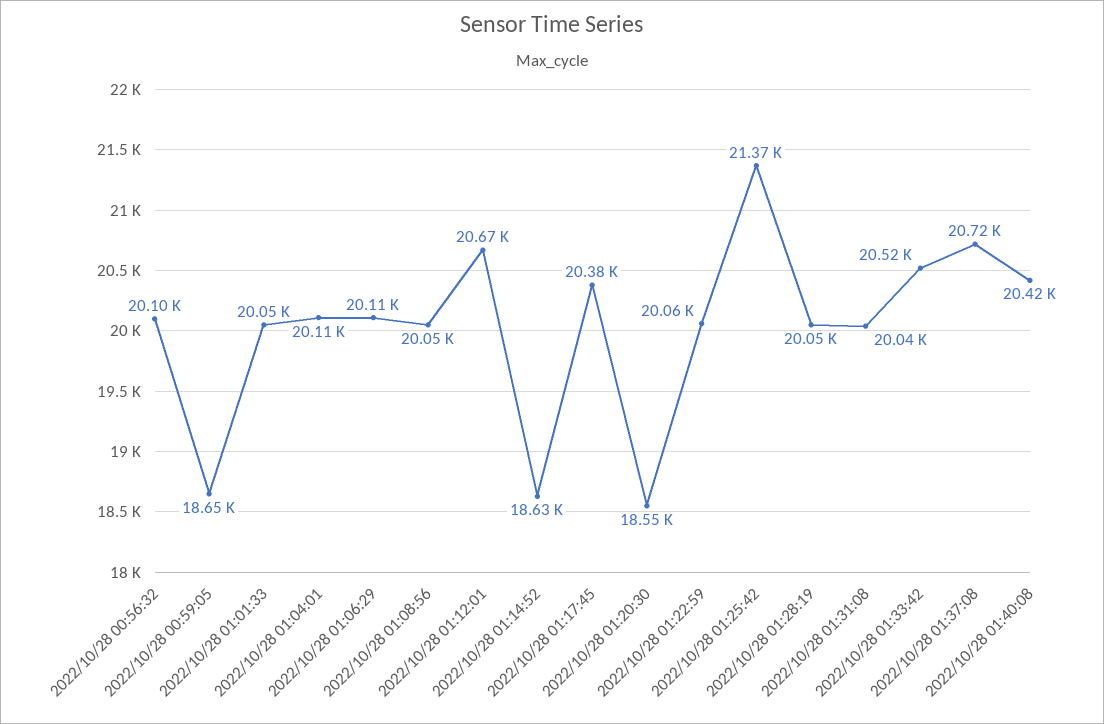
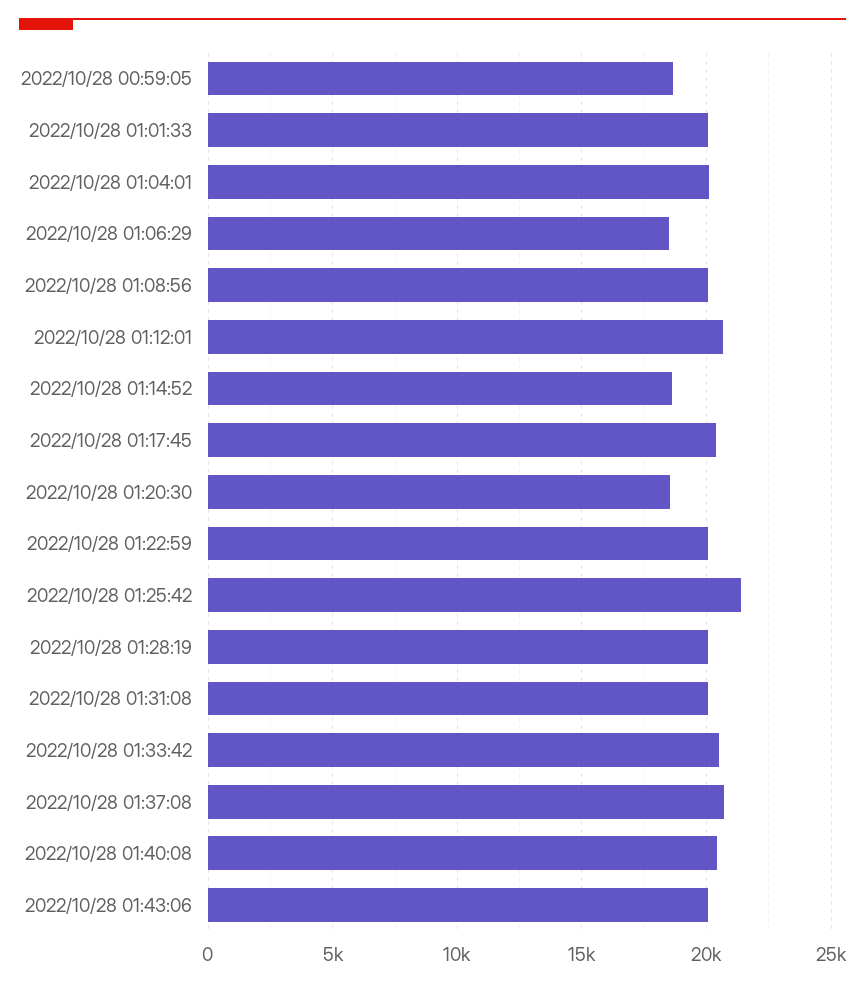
2022/10/28 00:56:32: 20100 -> none
2022/10/28 01:06:29: 20110 -> 18500
2022/10/28 01:43:06: none -> 20000

